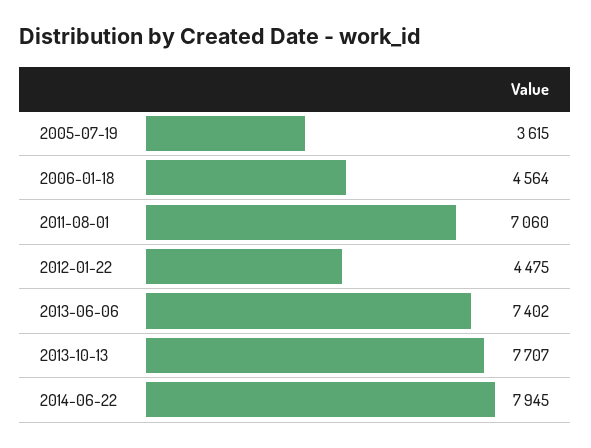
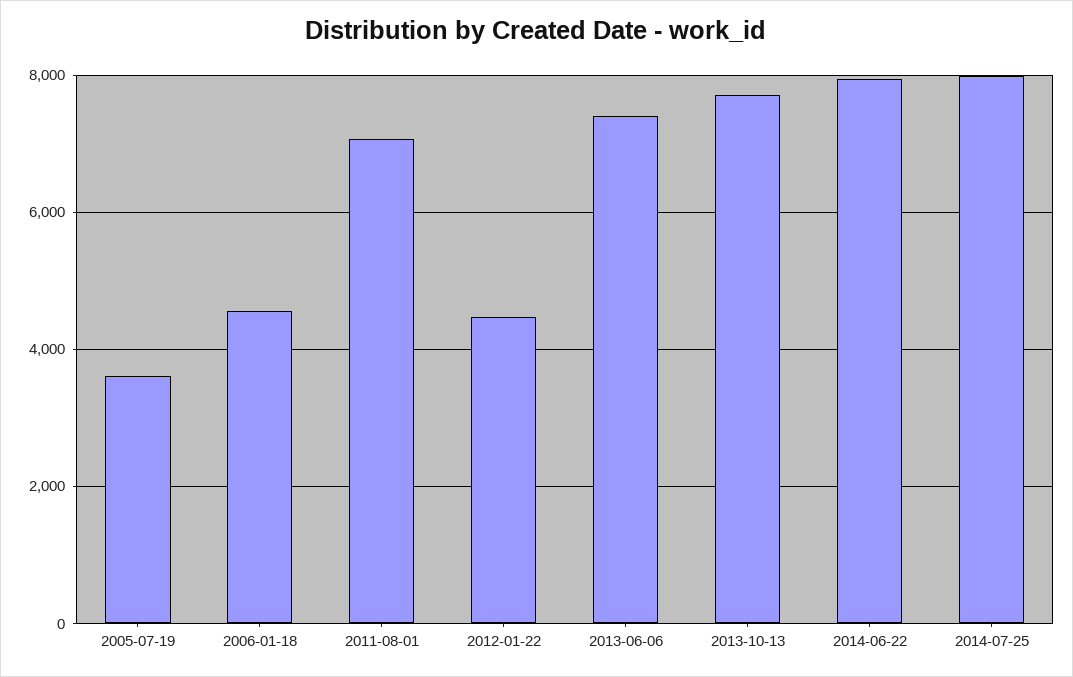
2014-07-25: none -> 8000

